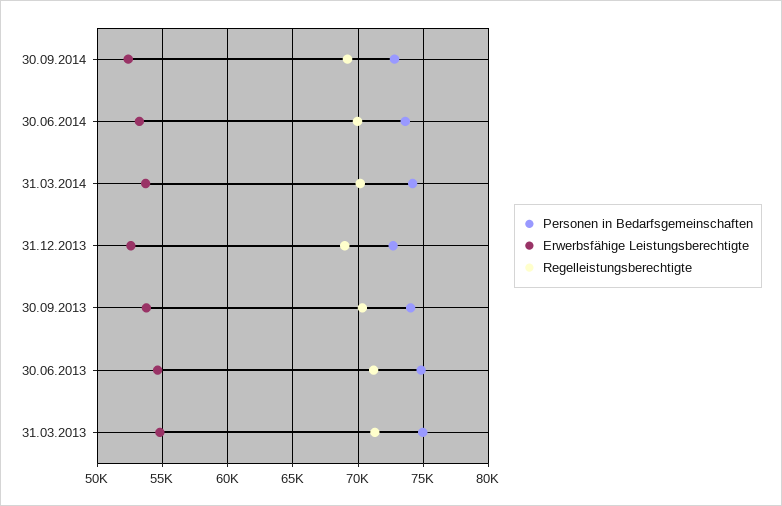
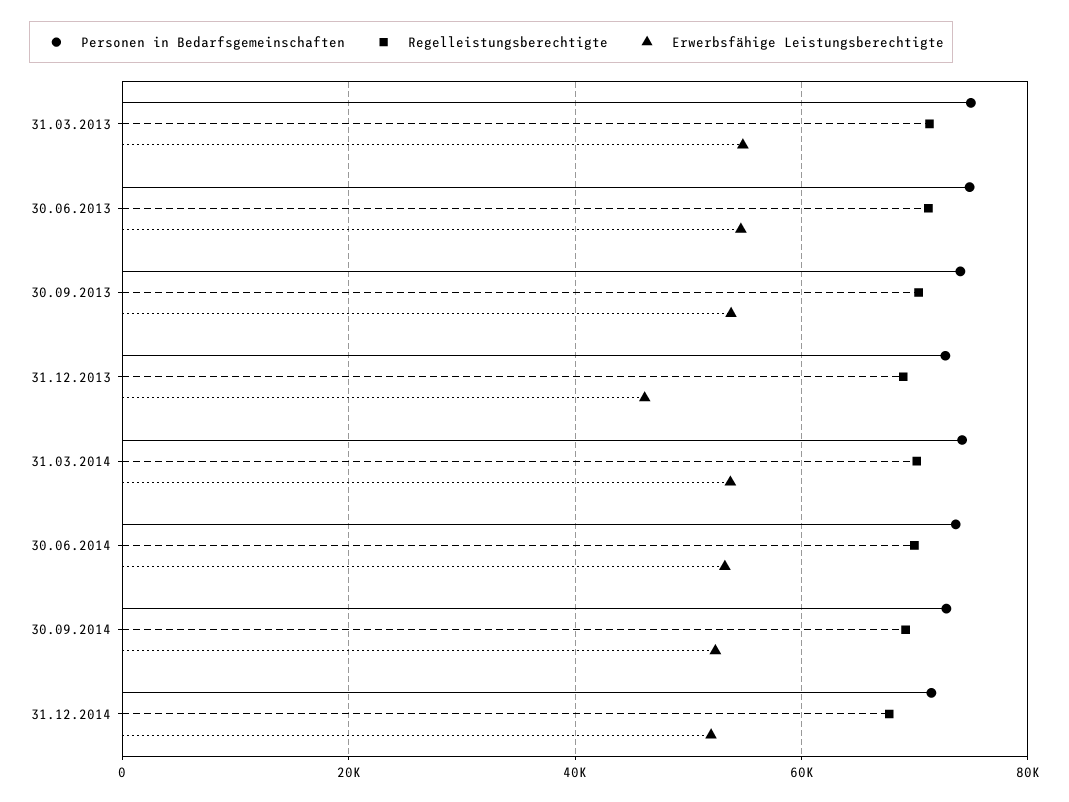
Erwerbsfähige Leistungsberechtigte, 31.12.2013: 52500 -> 46000
Personen in Bedarfsgemeinschaften, 31.12.2014: none -> 72000
Regelleistungsberechtigte, 31.12.2014: none -> 68000
Erwerbsfähige Leistungsberechtigte, 31.12.2014: none -> 52000

